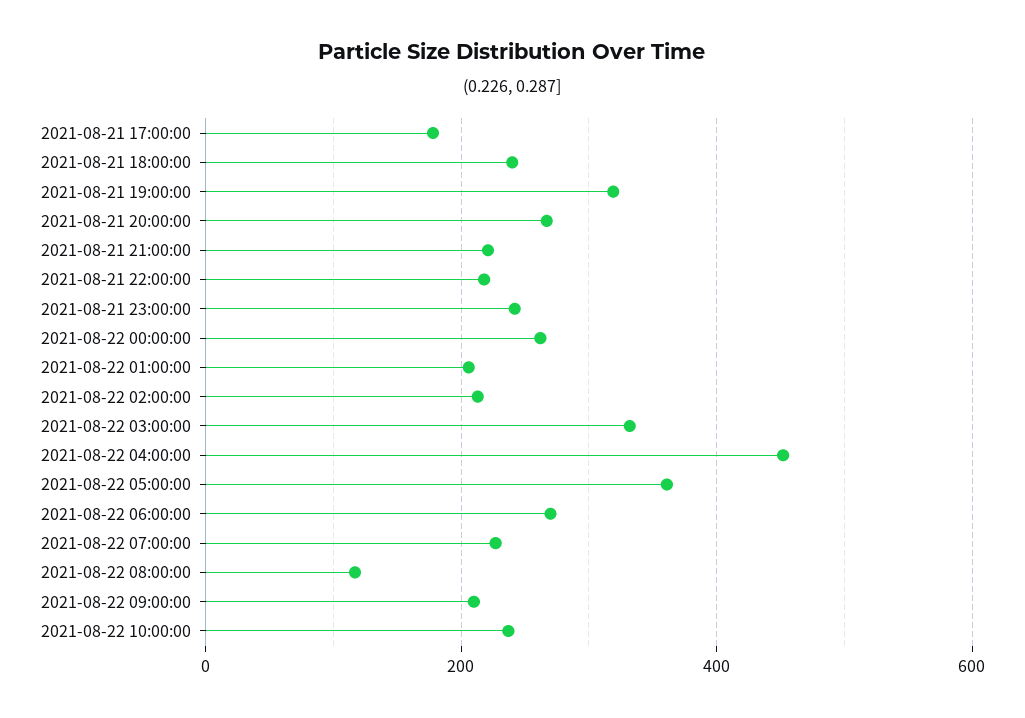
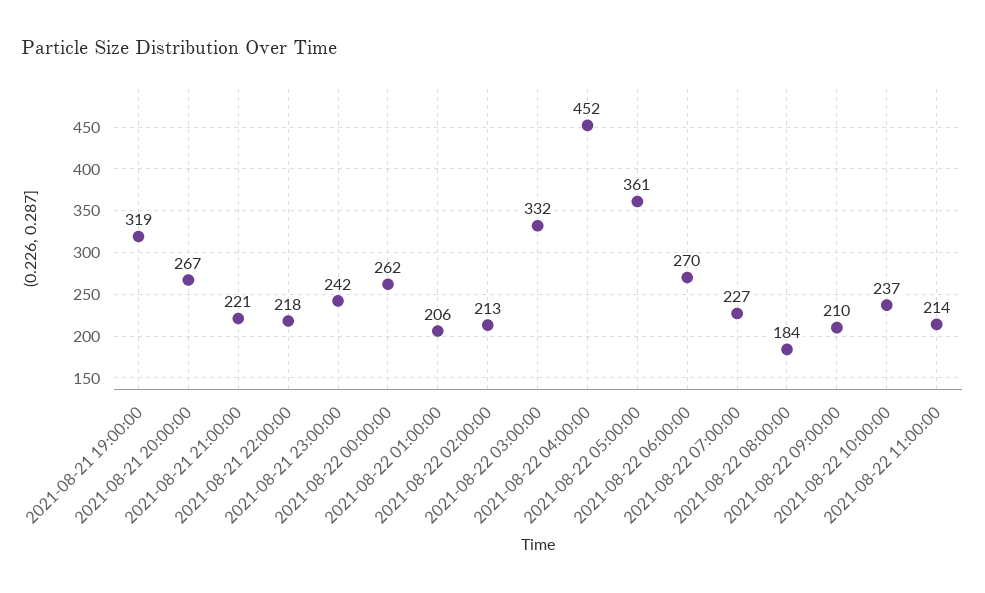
2021-08-21 17:00:00: 180 -> none
2021-08-21 18:00:00: 240 -> none
2021-08-22 08:00:00: 120 -> 184
2021-08-22 11:00:00: none -> 214

